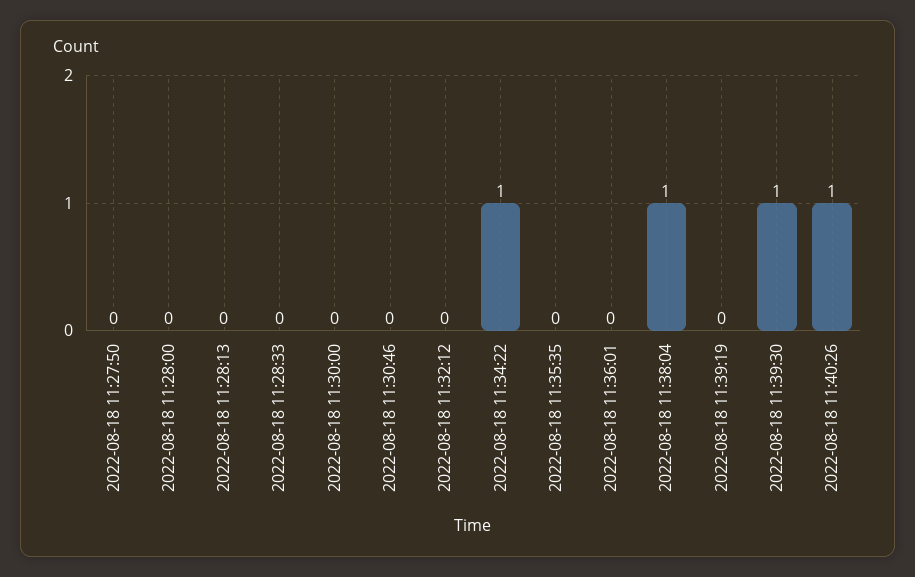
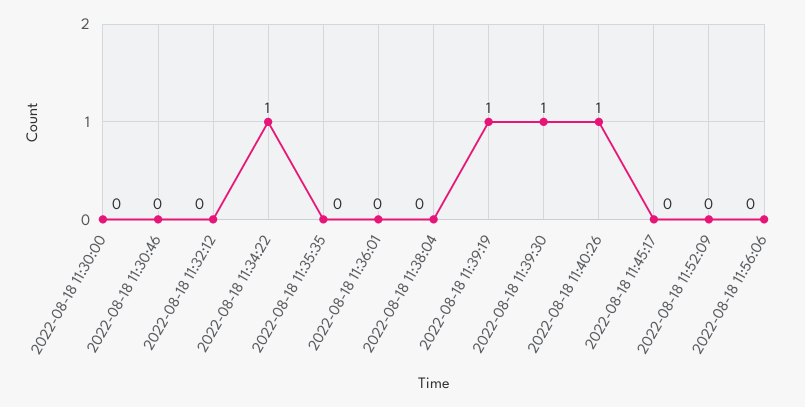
2022-08-18 11:27:50: 0 -> none
2022-08-18 11:28:00: 0 -> none
2022-08-18 11:28:13: 0 -> none
2022-08-18 11:28:33: 0 -> none
2022-08-18 11:38:04: 1 -> 0
2022-08-18 11:39:19: 0 -> 1
2022-08-18 11:45:17: none -> 0
2022-08-18 11:52:09: none -> 0
2022-08-18 11:56:06: none -> 0

